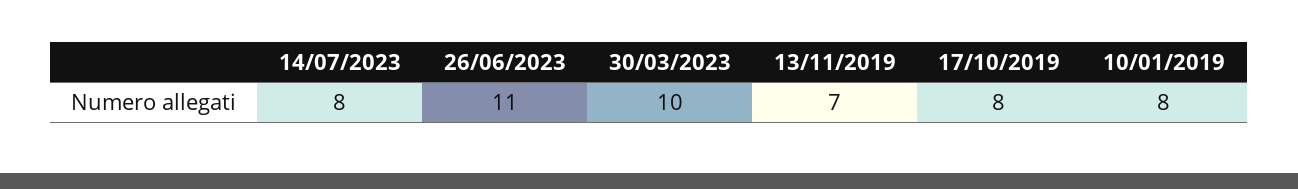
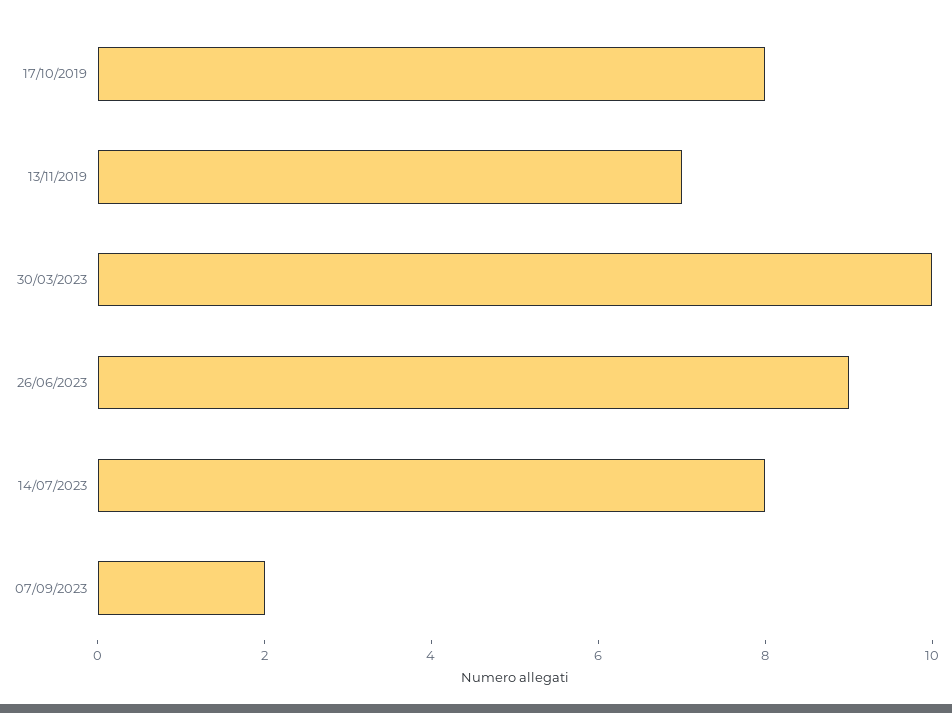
26/06/2023: 11 -> 9
10/01/2019: 8 -> none
07/09/2023: none -> 2

